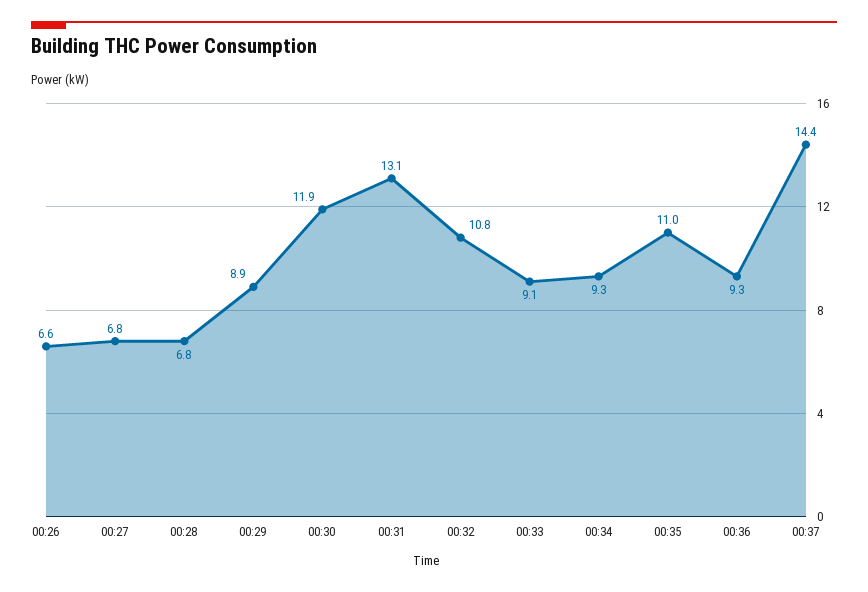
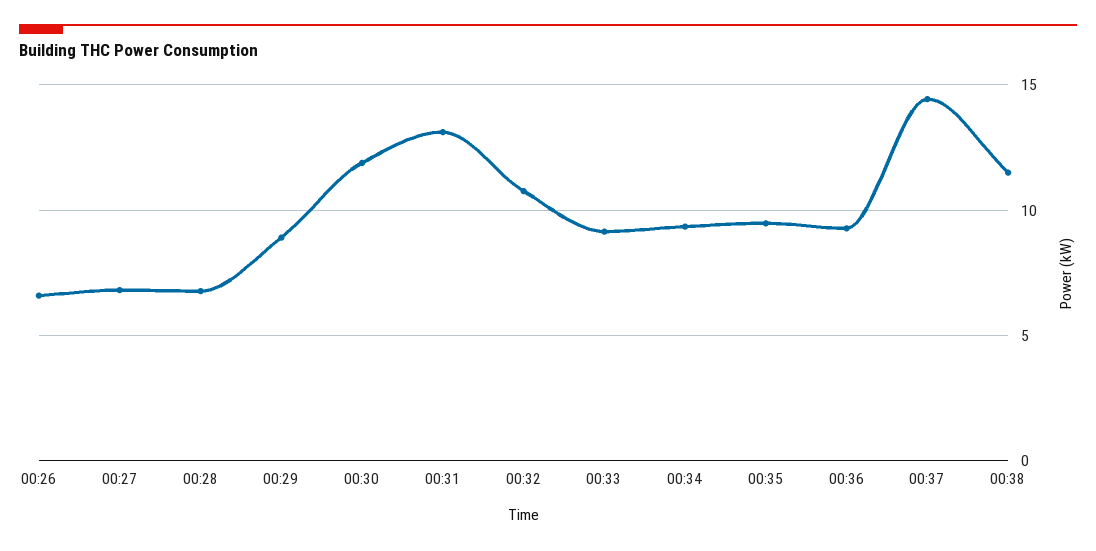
00:35: 11 -> 9.5
00:38: none -> 11.5

